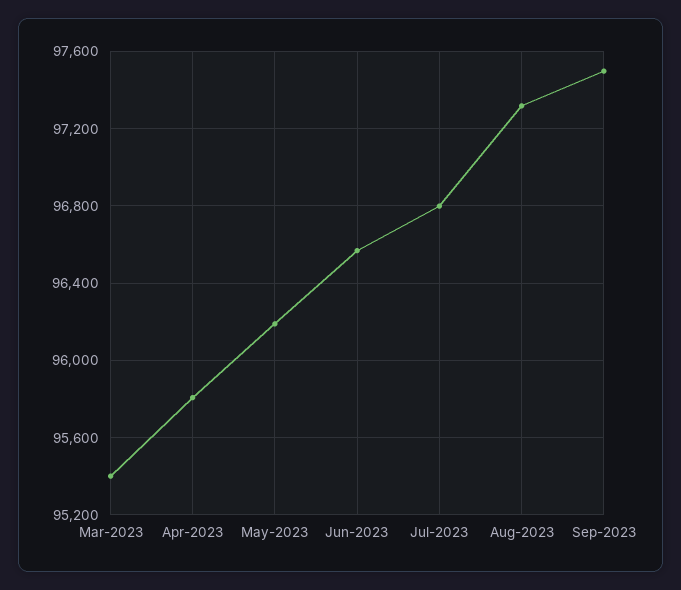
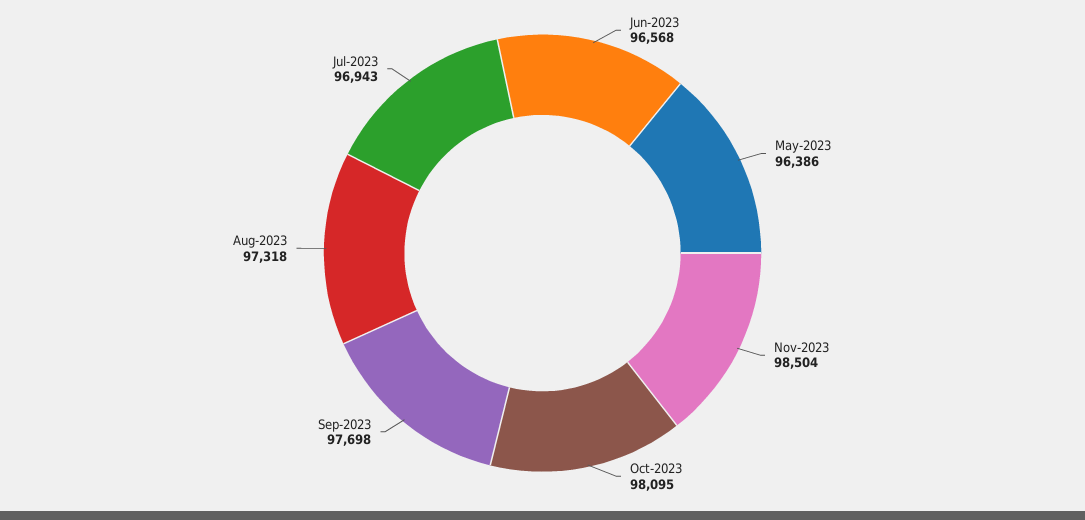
Mar-2023: 95400 -> none
Apr-2023: 95800 -> none
May-2023: 96200 -> 96386
Jul-2023: 96800 -> 96943
Sep-2023: 97500 -> 97698
Nov-2023: none -> 98504
Oct-2023: none -> 98095

